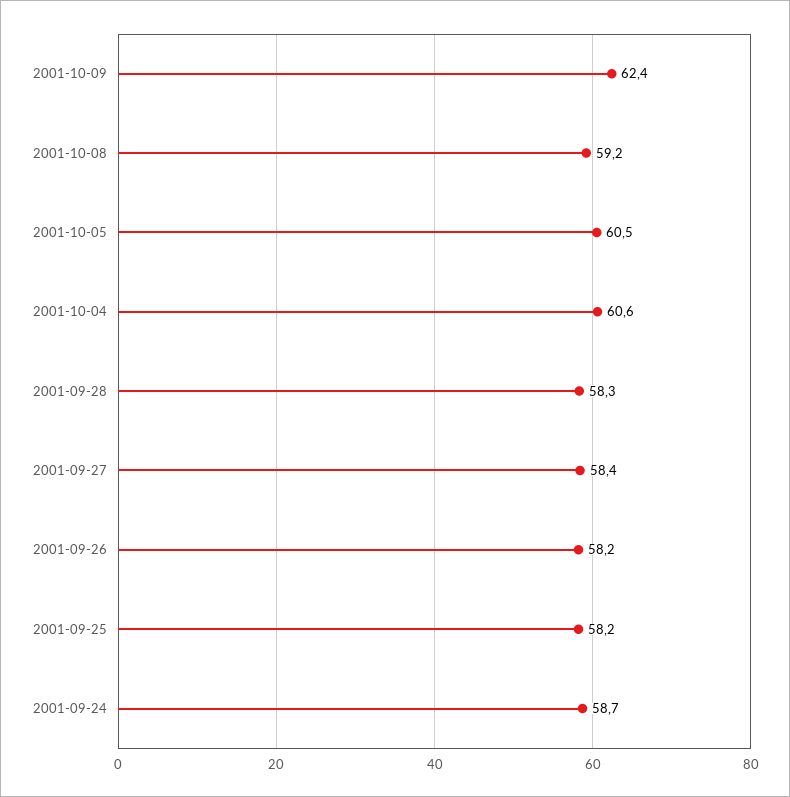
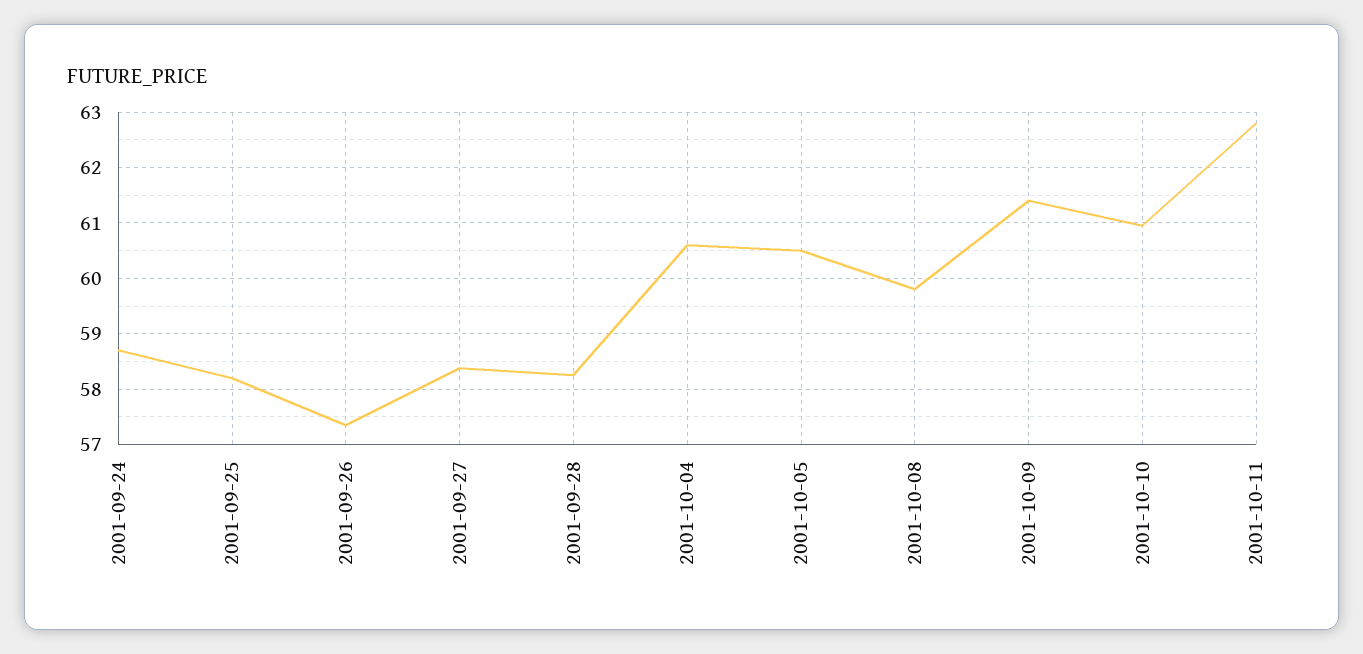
2001-10-09: 62.4 -> 61.4
2001-10-08: 59.2 -> 59.8
2001-09-26: 58.2 -> 57.4
2001-10-10: none -> 61
2001-10-11: none -> 62.8

